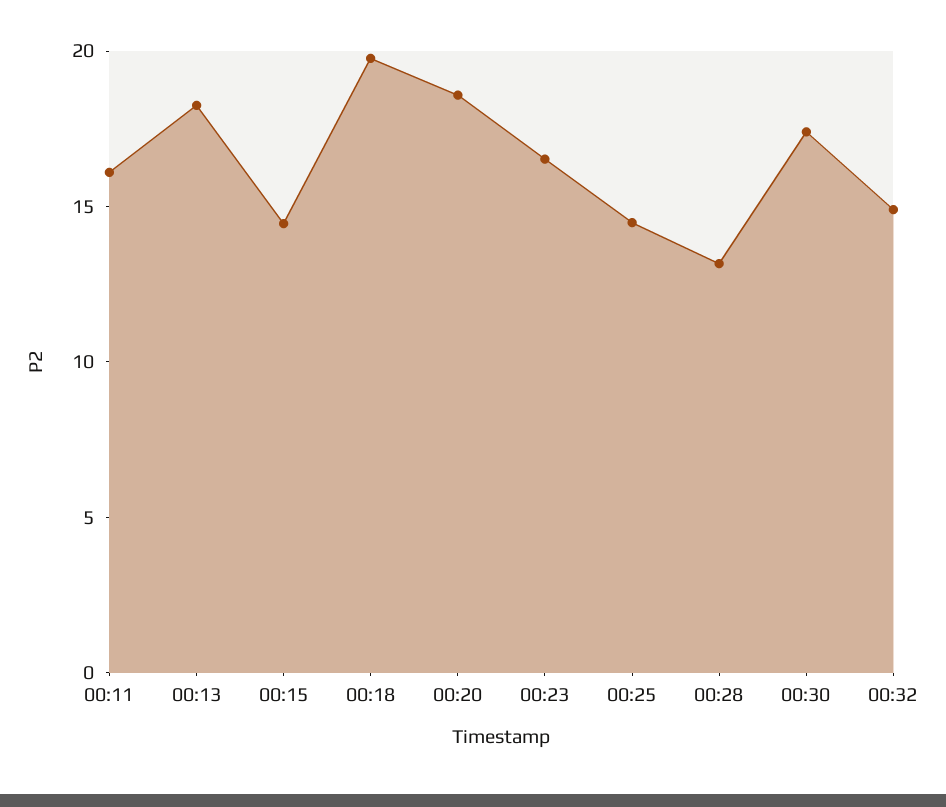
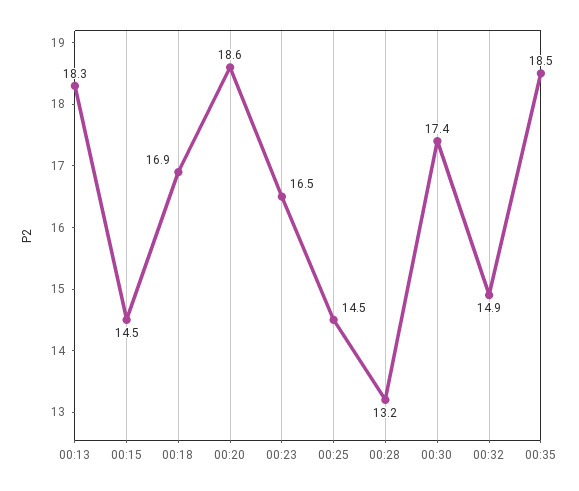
00:11: 16 -> none
00:18: 20 -> 16.9
00:35: none -> 18.5

